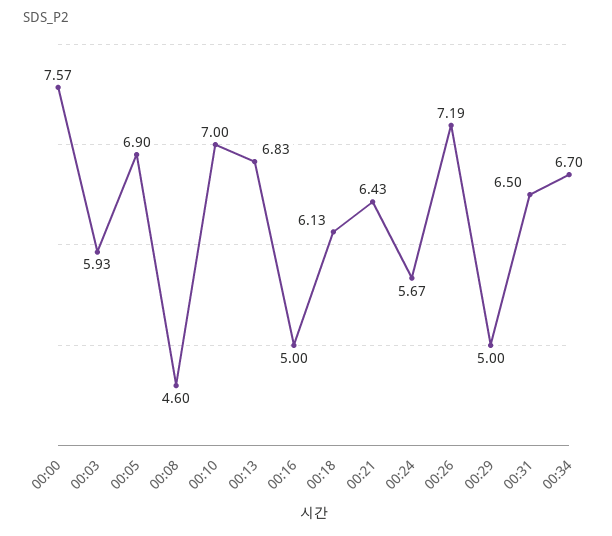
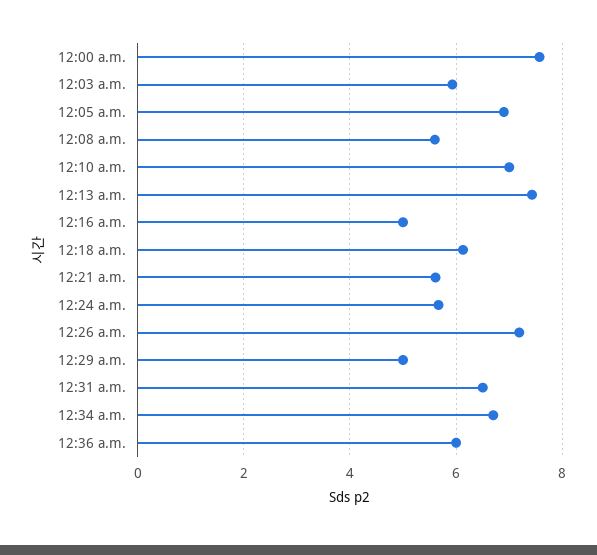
00:08: 4.6 -> 5.6
00:13: 6.83 -> 7.4
00:21: 6.43 -> 5.6
12:36 a.m.: none -> 6

